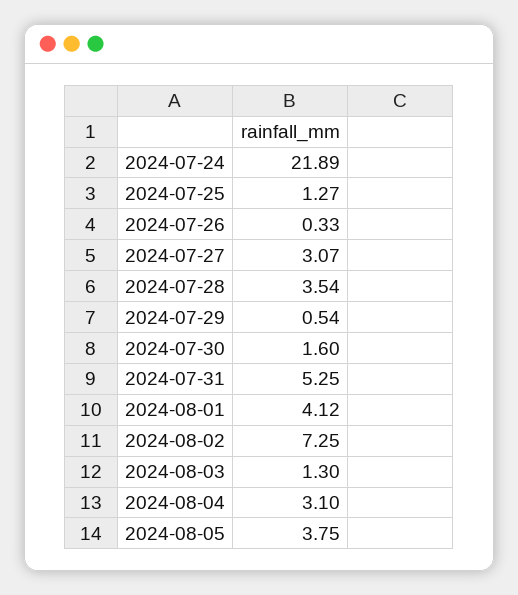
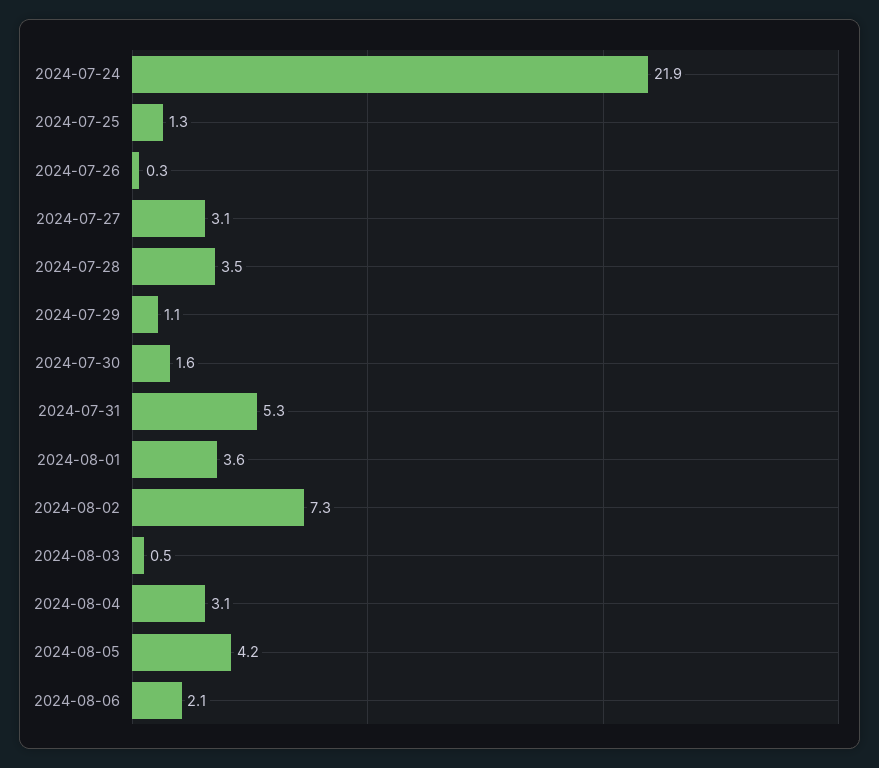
2024-07-29: 0.54 -> 1.1
2024-08-01: 4.12 -> 3.6
2024-08-03: 1.3 -> 0.5
2024-08-05: 3.75 -> 4.2
2024-08-06: none -> 2.1

